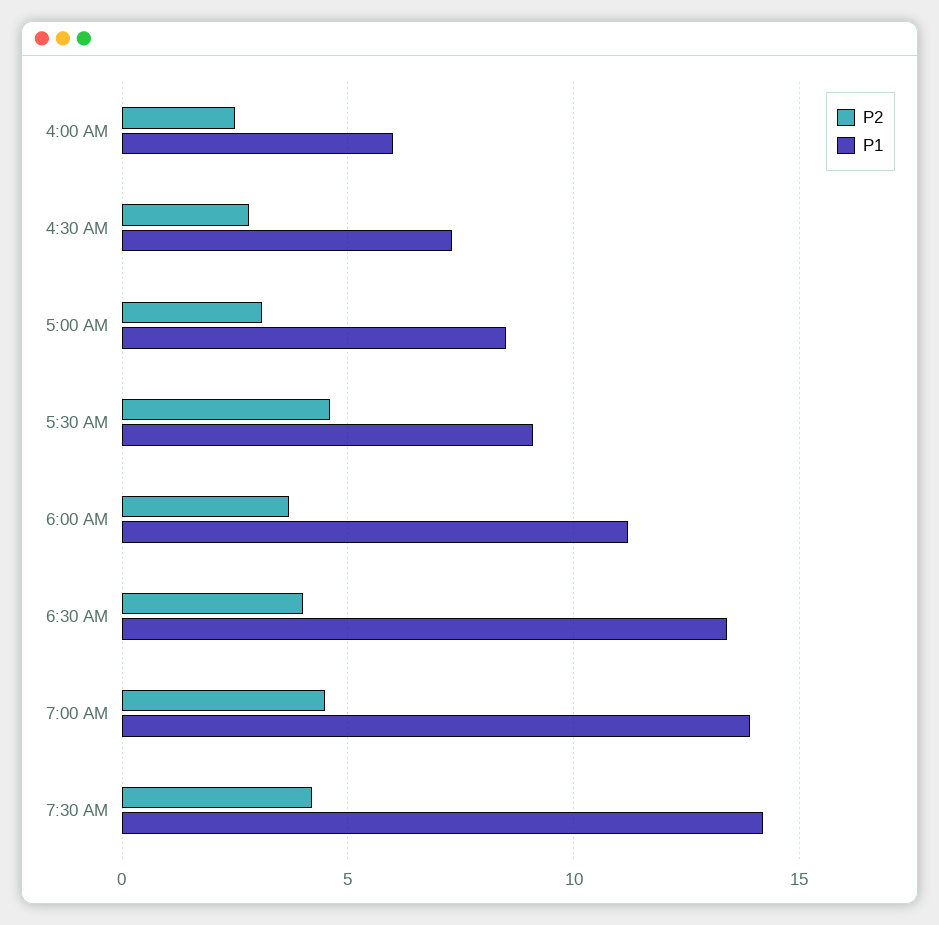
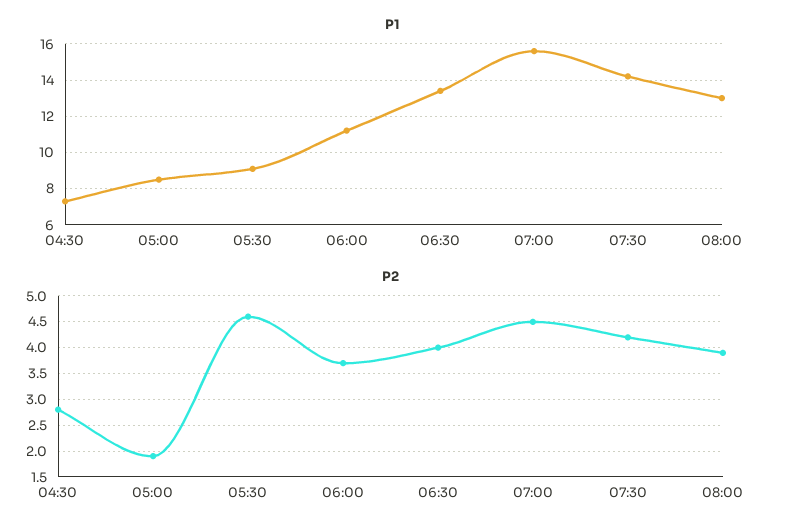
P2, 4:00 AM: 2.5 -> none
P1, 4:00 AM: 6 -> none
P2, 5:00 AM: 3 -> 2
P1, 7:00 AM: 14 -> 15.5
P1, 08:00: none -> 13
P2, 08:00: none -> 4

